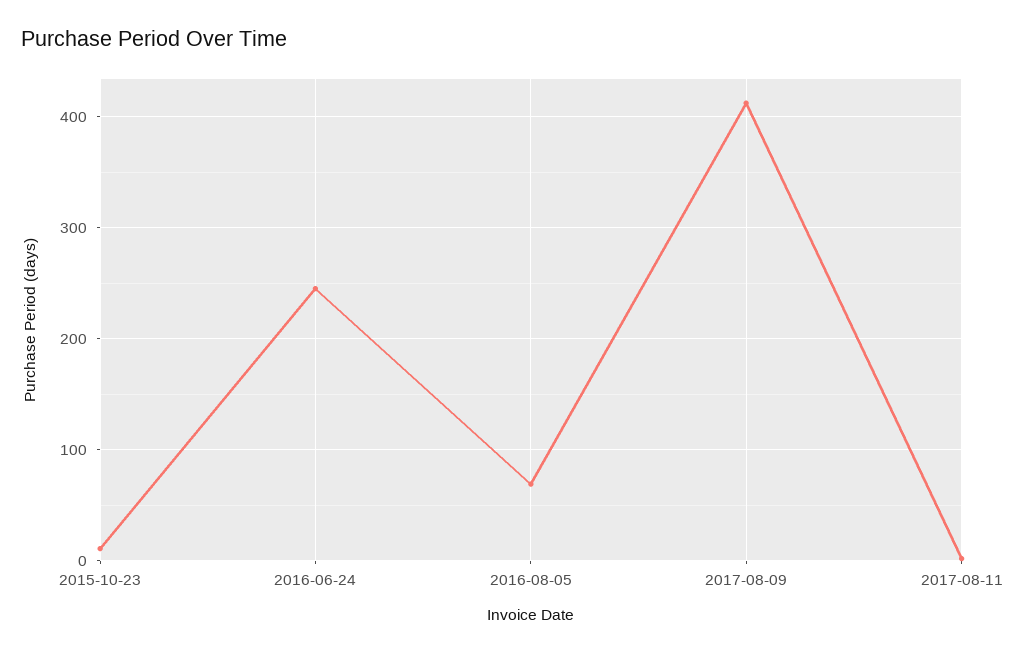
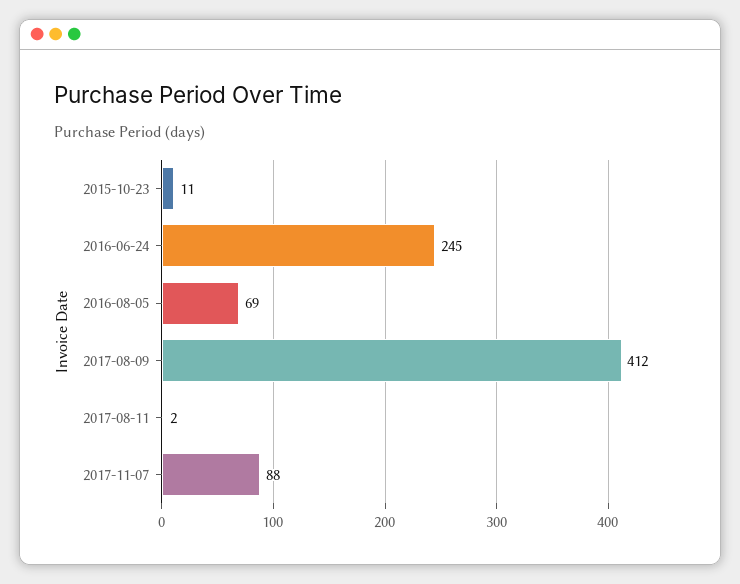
2017-11-07: none -> 88

